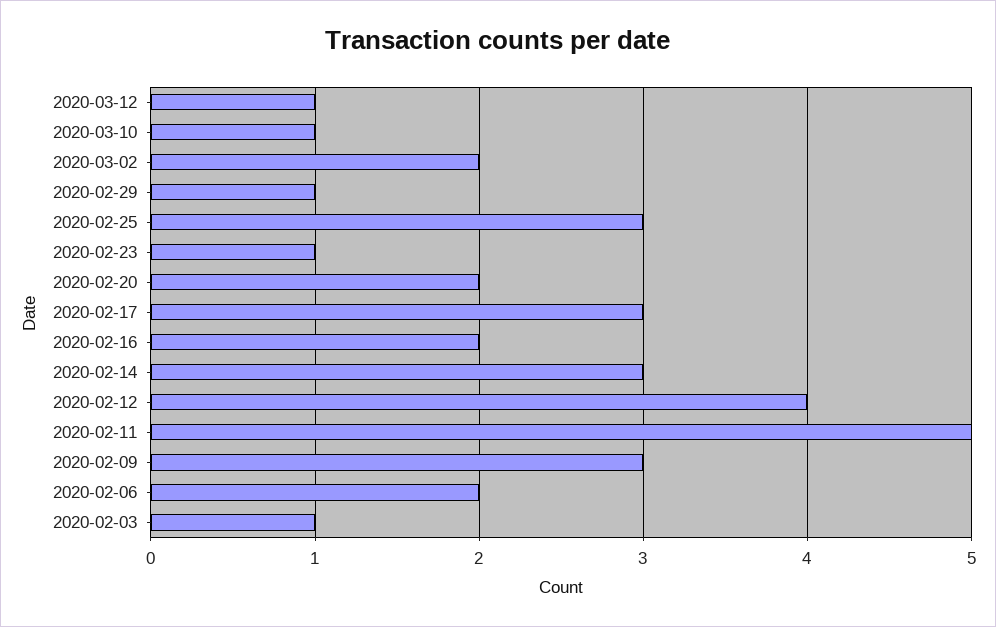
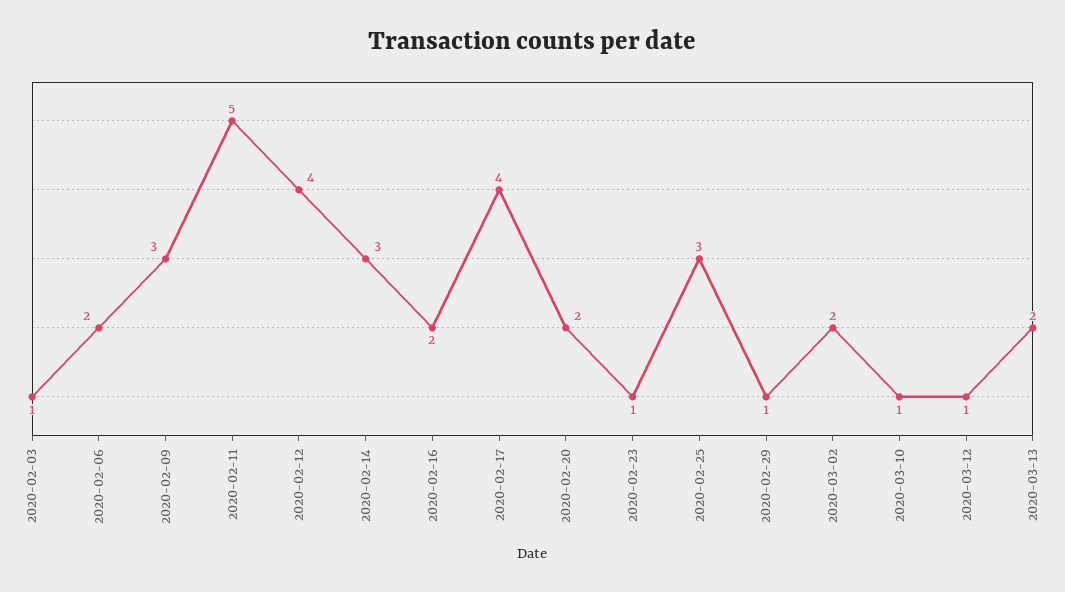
2020-02-17: 3 -> 4
2020-03-13: none -> 2

